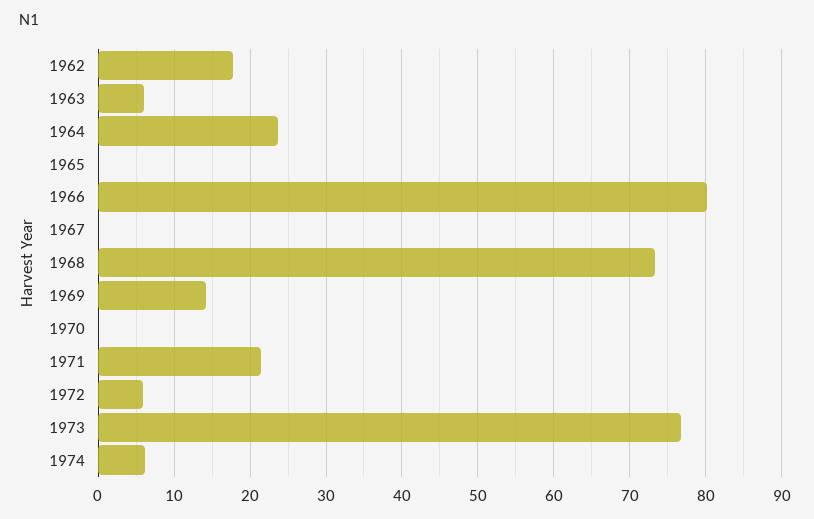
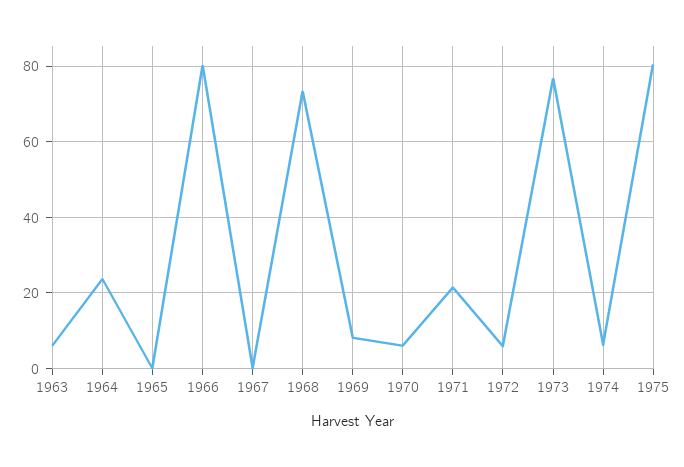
1962: 18 -> none
1969: 14 -> 8
1970: 0 -> 6
1975: none -> 80

